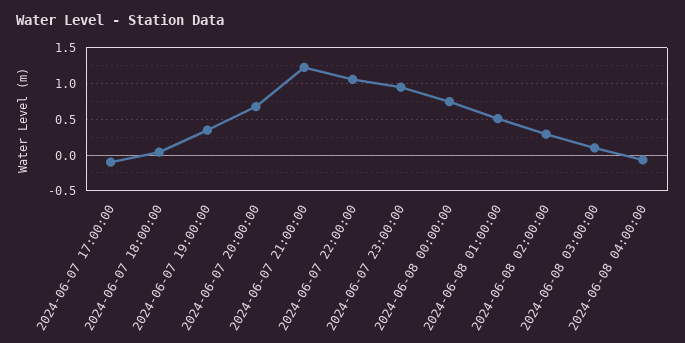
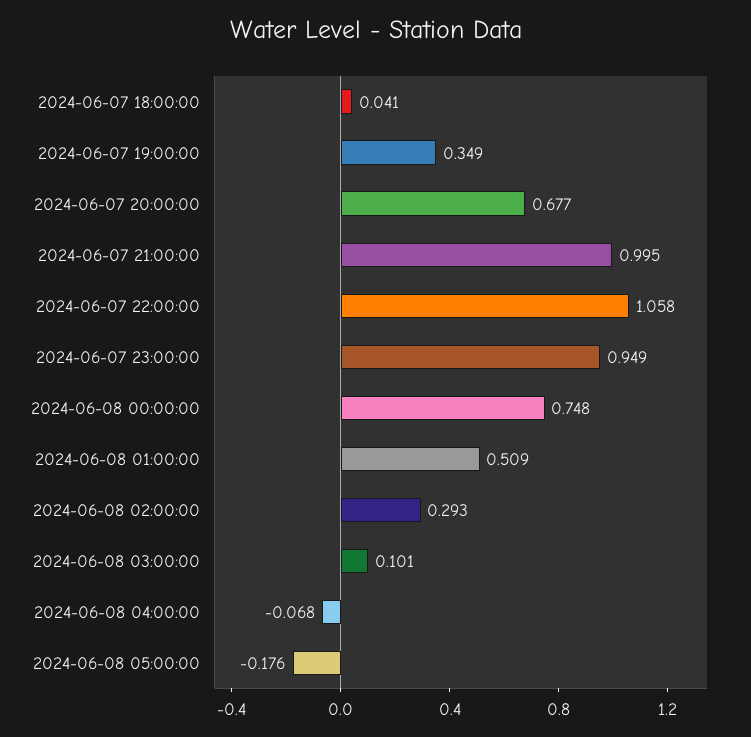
2024-06-07 17:00:00: -0.1 -> none
2024-06-07 21:00:00: 1.2 -> 0.995
2024-06-08 05:00:00: none -> -0.176

